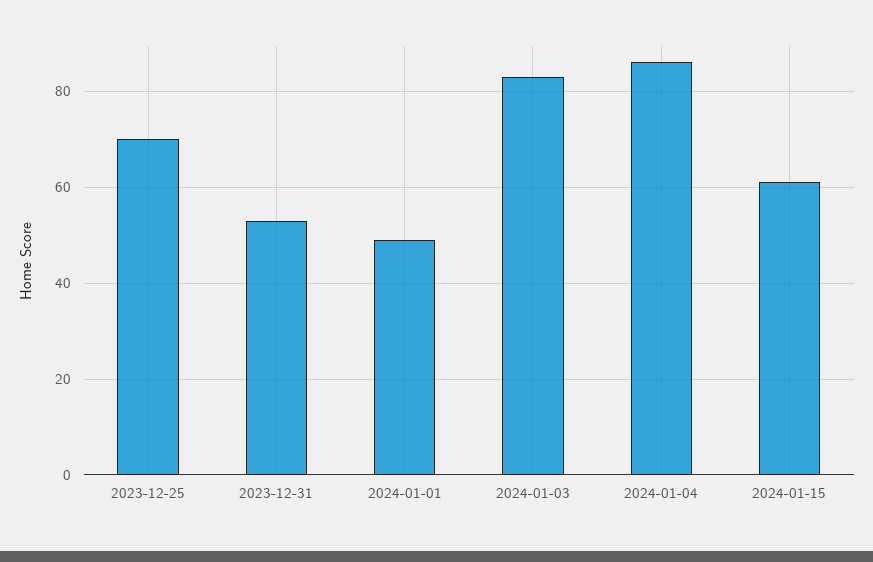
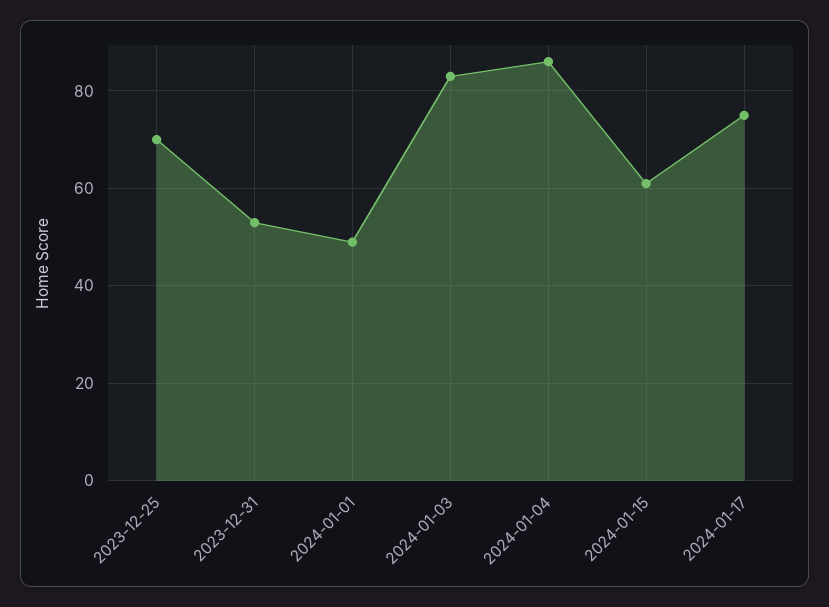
2024-01-17: none -> 75

